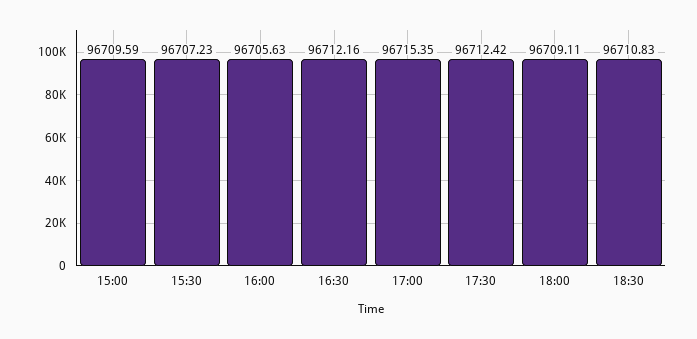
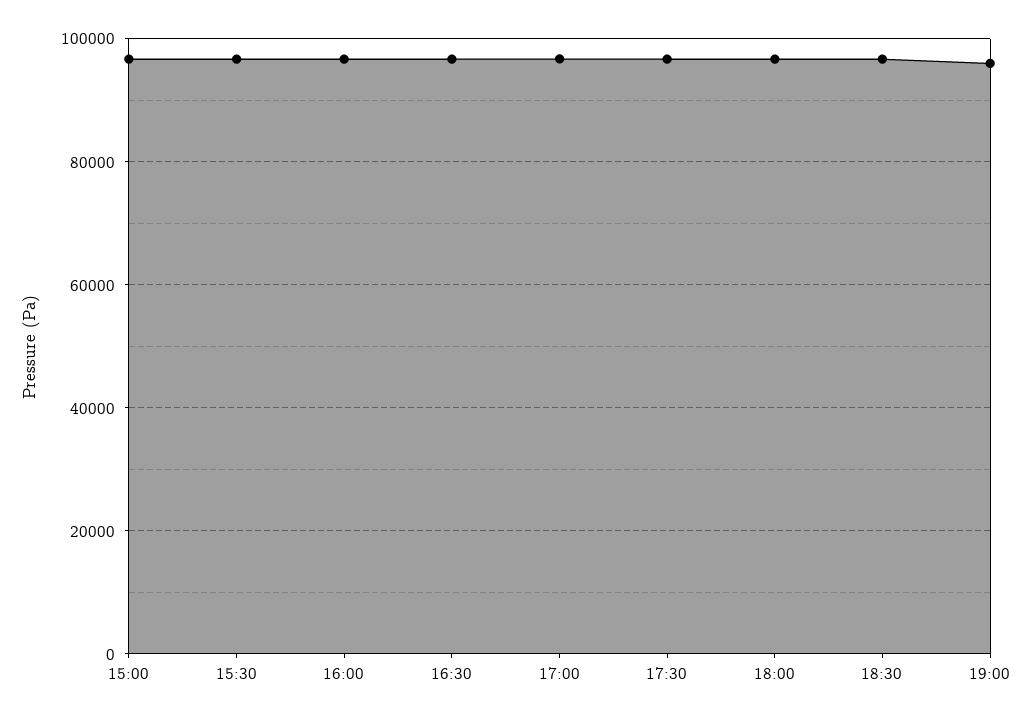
19:00: none -> 96000

